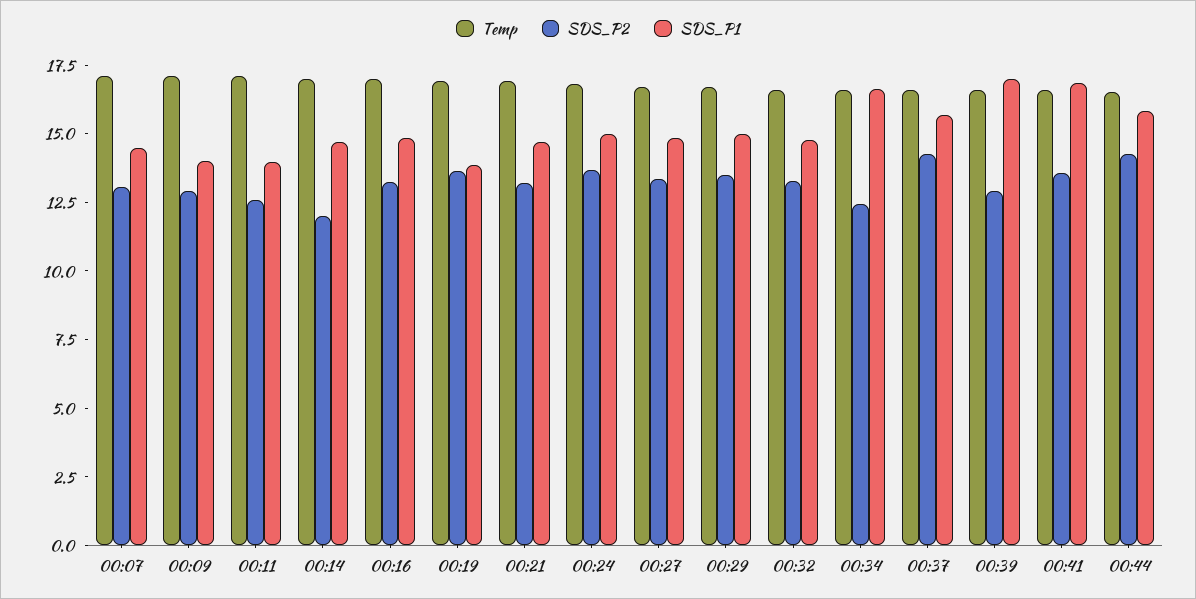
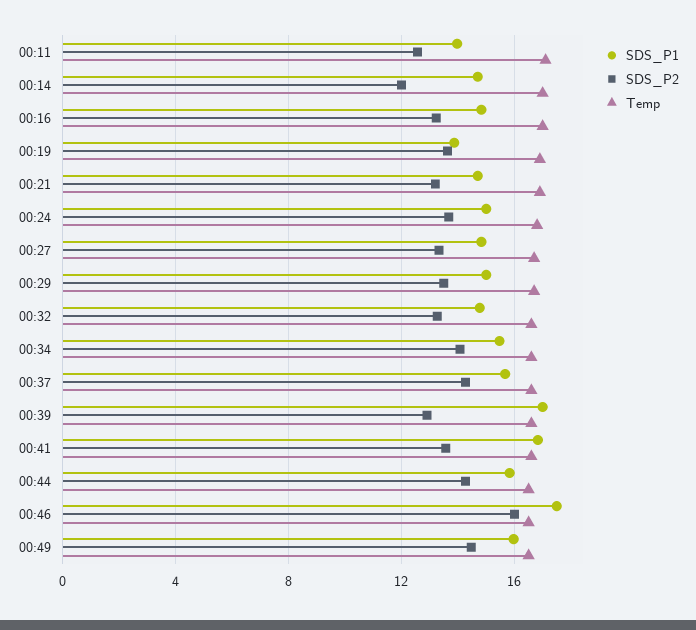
Temp, 00:07: 17 -> none
SDS_P2, 00:07: 13 -> none
SDS_P1, 00:07: 14.5 -> none
Temp, 00:09: 17 -> none
SDS_P2, 00:09: 13 -> none
SDS_P1, 00:09: 14 -> none
SDS_P2, 00:34: 12.5 -> 14
SDS_P1, 00:34: 16.5 -> 15.5
SDS_P1, 00:46: none -> 17.5
SDS_P2, 00:46: none -> 16
Temp, 00:46: none -> 16.5
SDS_P1, 00:49: none -> 16
SDS_P2, 00:49: none -> 14.5
Temp, 00:49: none -> 16.5

